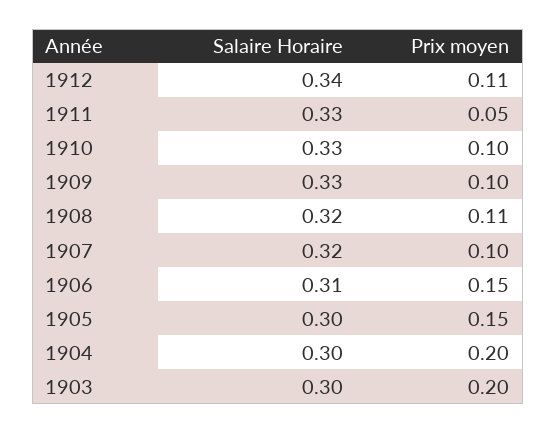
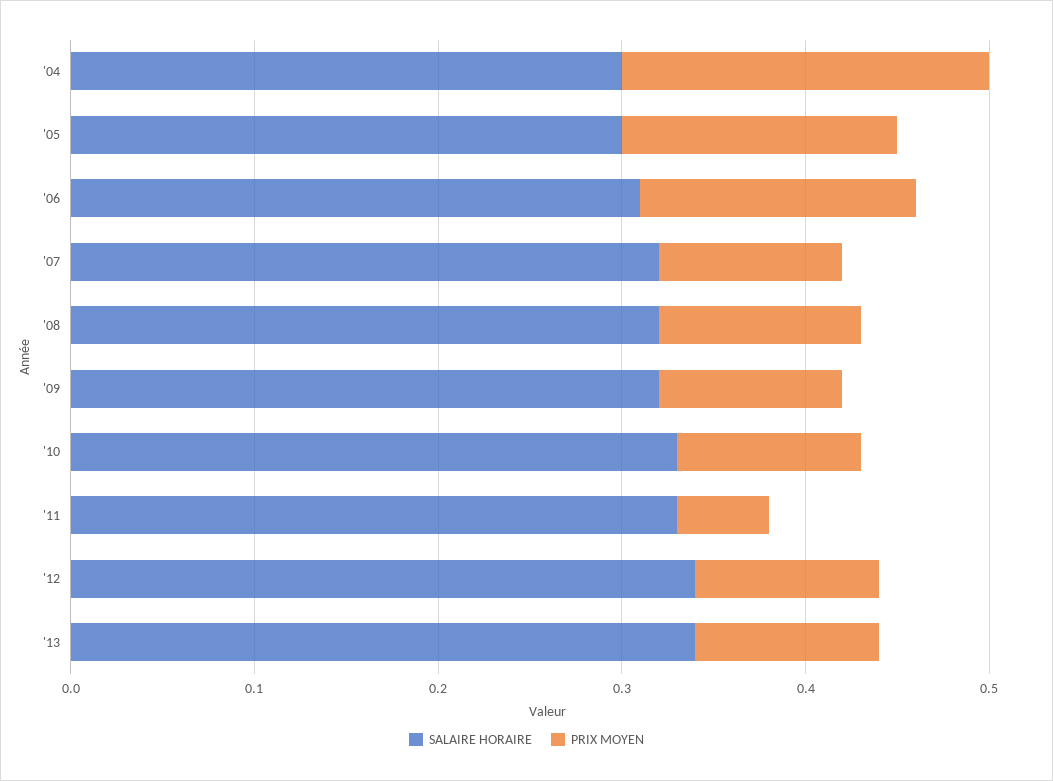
Prix moyen, 1912: 0.11 -> 0.1
Salaire Horaire, 1909: 0.33 -> 0.32
Salaire Horaire, 1903: 0.3 -> none
Prix moyen, 1903: 0.2 -> none
Salaire Horaire, '13: none -> 0.34
Prix moyen, '13: none -> 0.1

